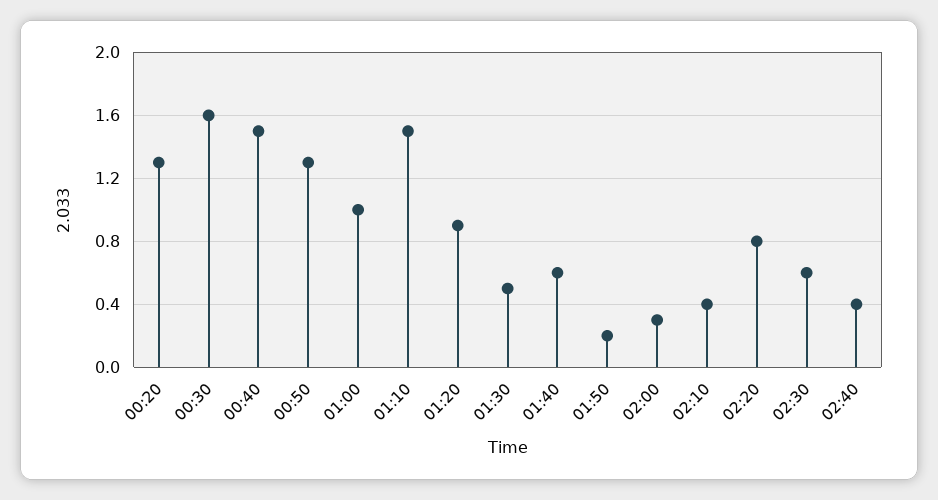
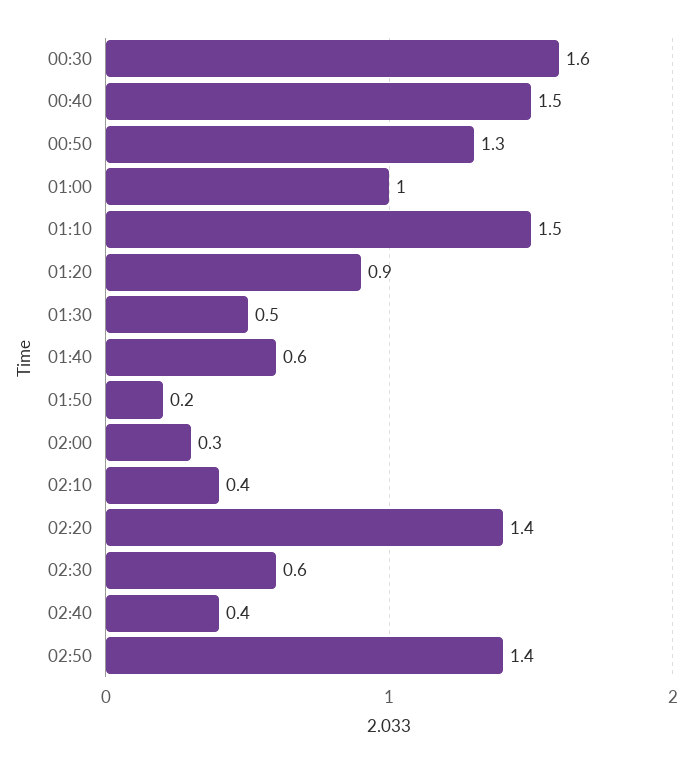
00:20: 1.3 -> none
02:20: 0.8 -> 1.4
02:50: none -> 1.4

